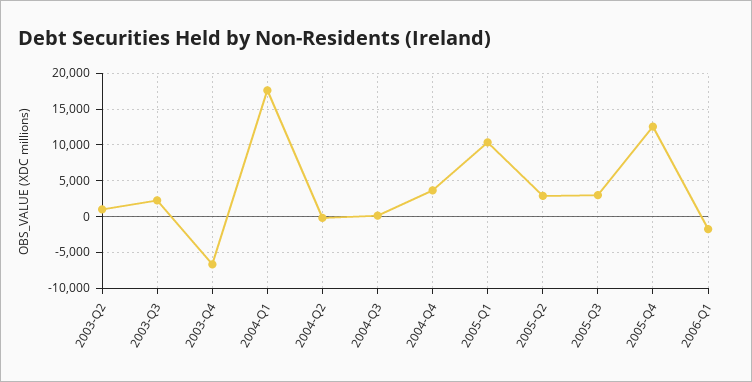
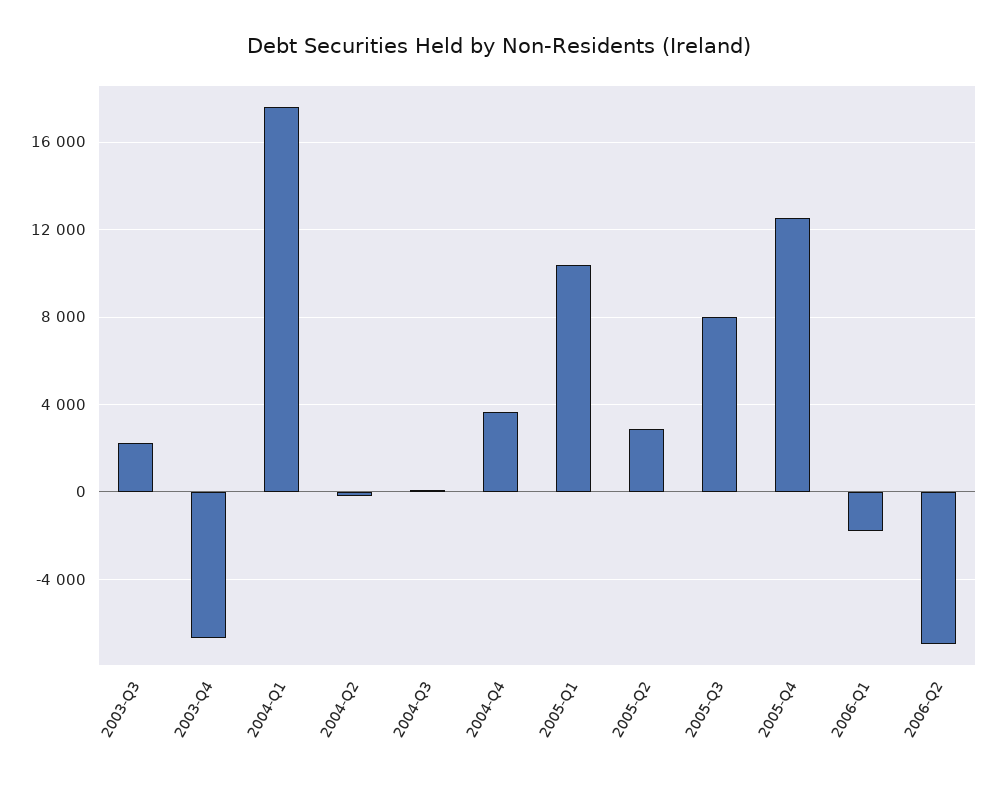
2003-Q2: 1000 -> none
2005-Q3: 3000 -> 8000
2006-Q2: none -> -7000

